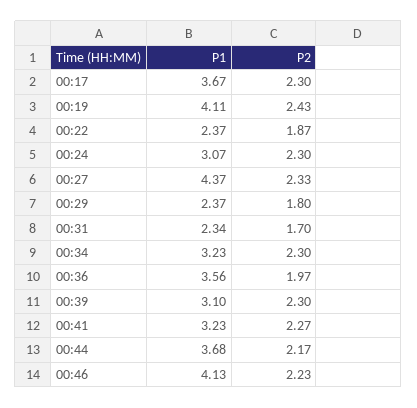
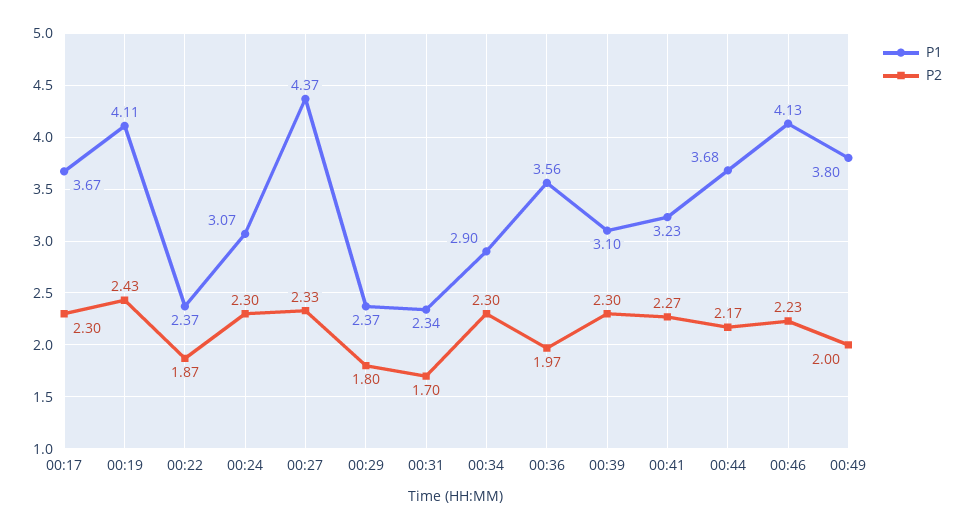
P1, 00:34: 3.23 -> 2.9
P1, 00:49: none -> 3.8
P2, 00:49: none -> 2

